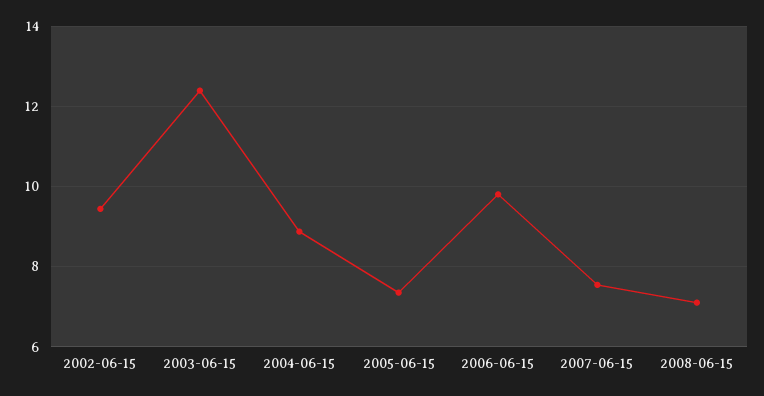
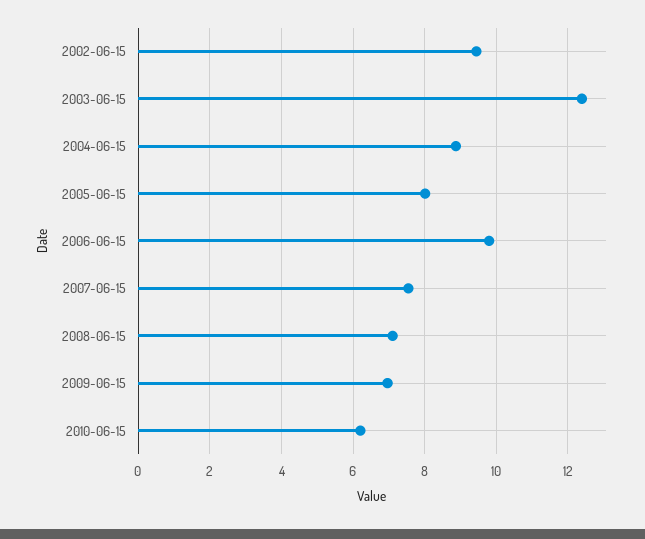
2005-06-15: 7.4 -> 8
2009-06-15: none -> 7
2010-06-15: none -> 6.2

